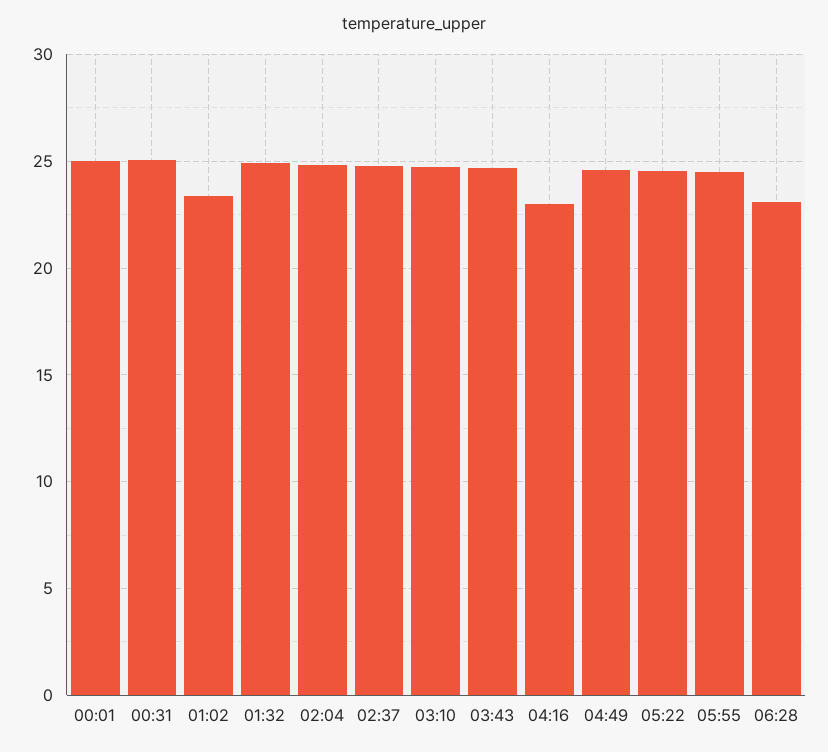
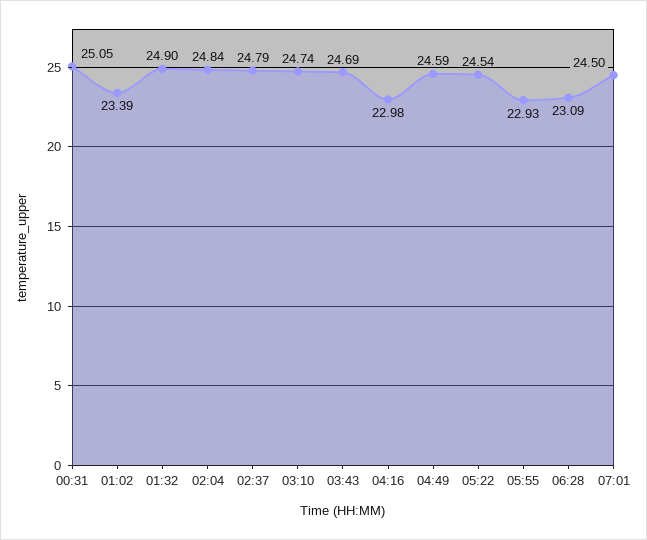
00:01: 25 -> none
05:55: 24.5 -> 22.93
07:01: none -> 24.5

